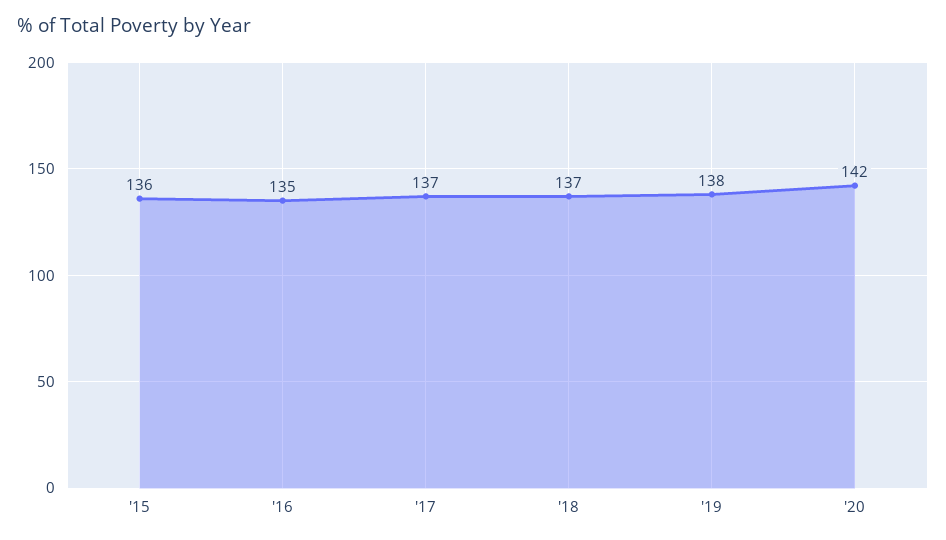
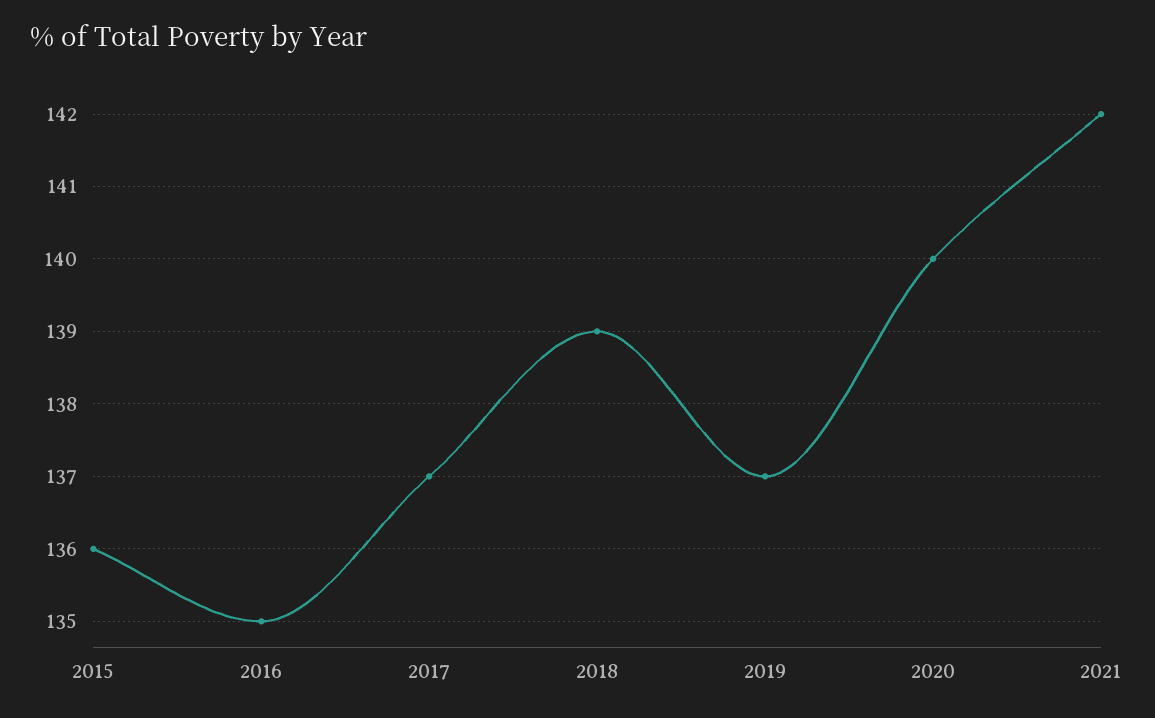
'18: 137 -> 139
'19: 138 -> 137
'20: 142 -> 140
2021: none -> 142

